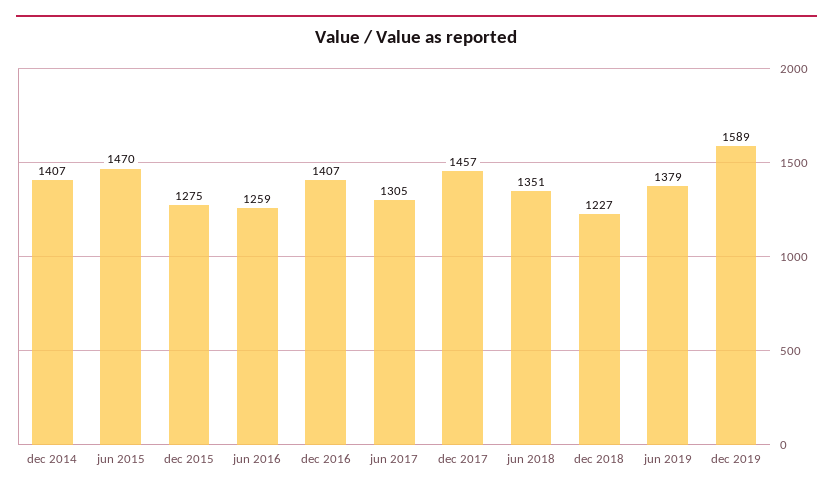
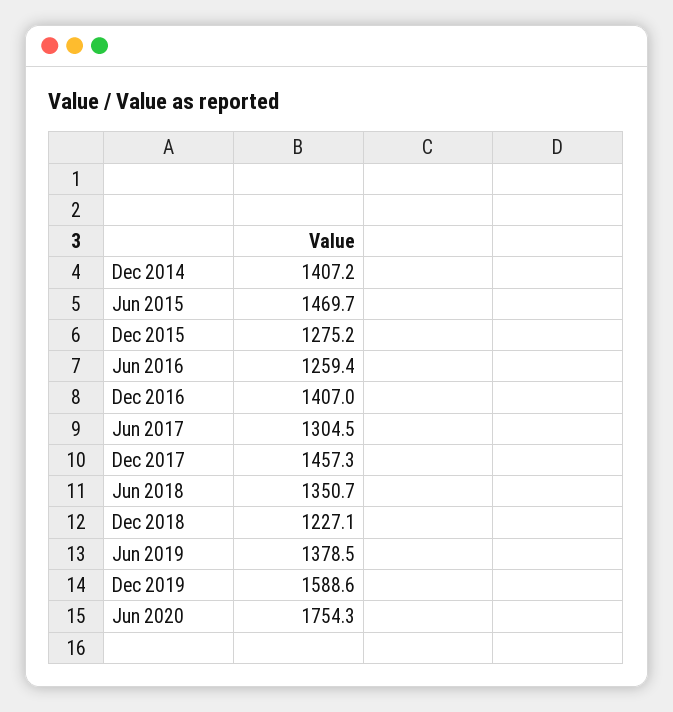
Jun 2020: none -> 1754.3

